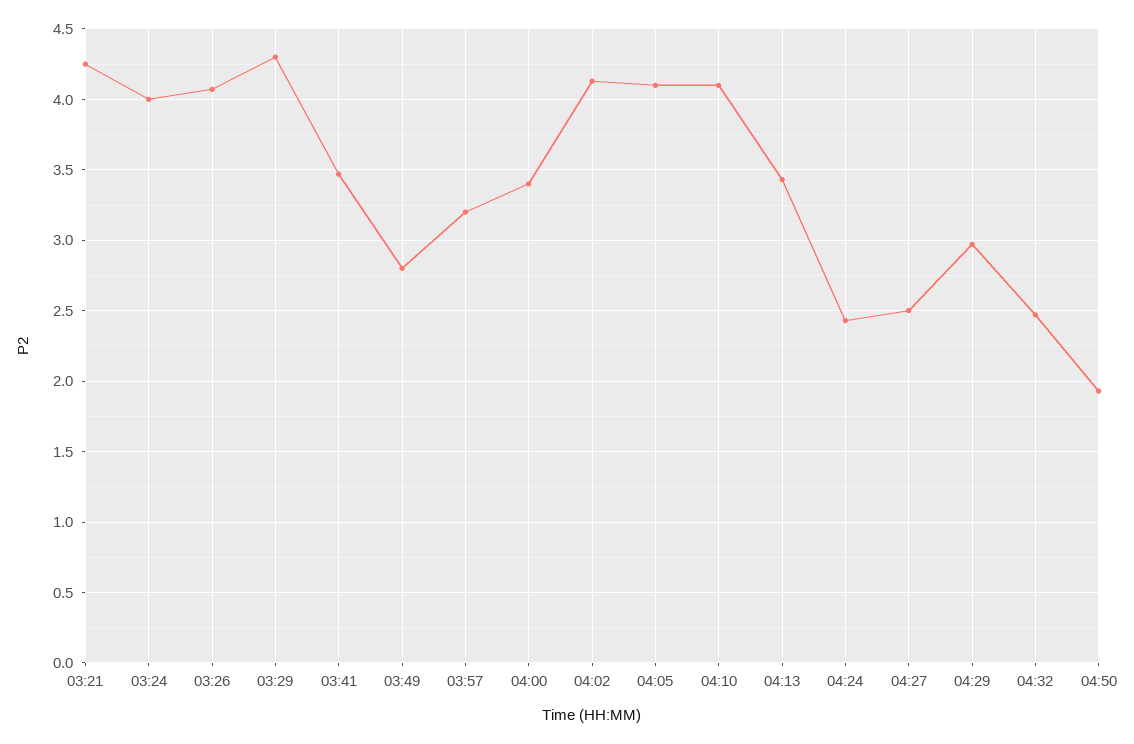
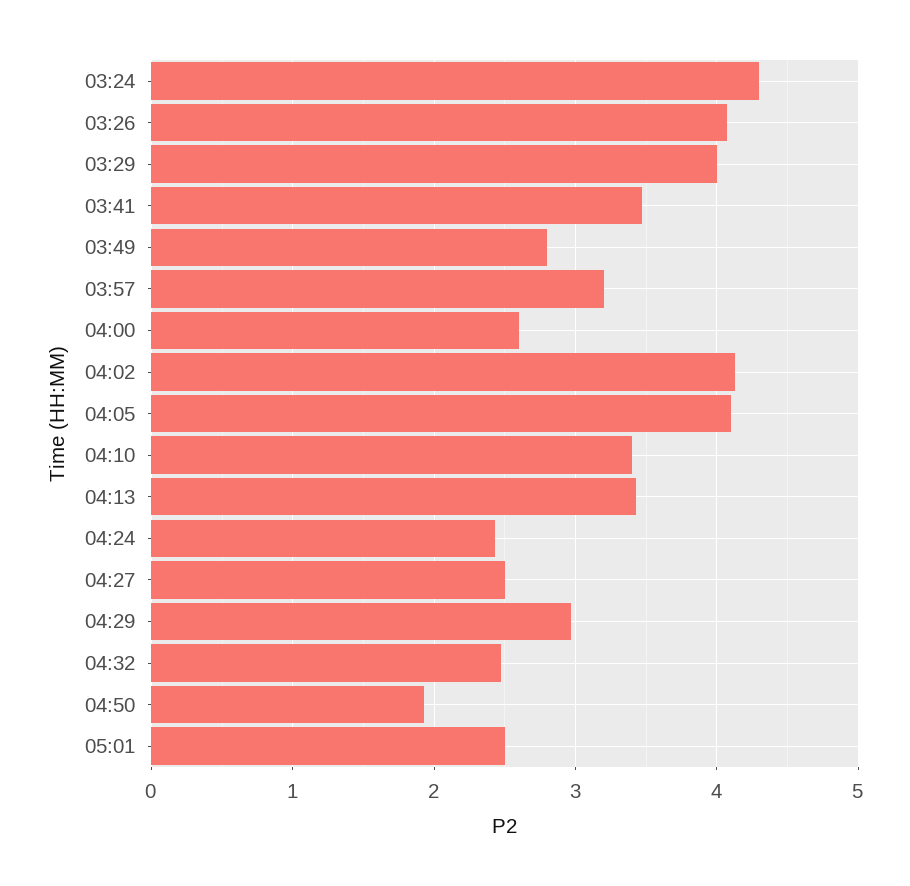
03:21: 4.25 -> none
03:24: 4 -> 4.3
03:29: 4.3 -> 4
04:00: 3.4 -> 2.6
04:10: 4.1 -> 3.4
05:01: none -> 2.5

